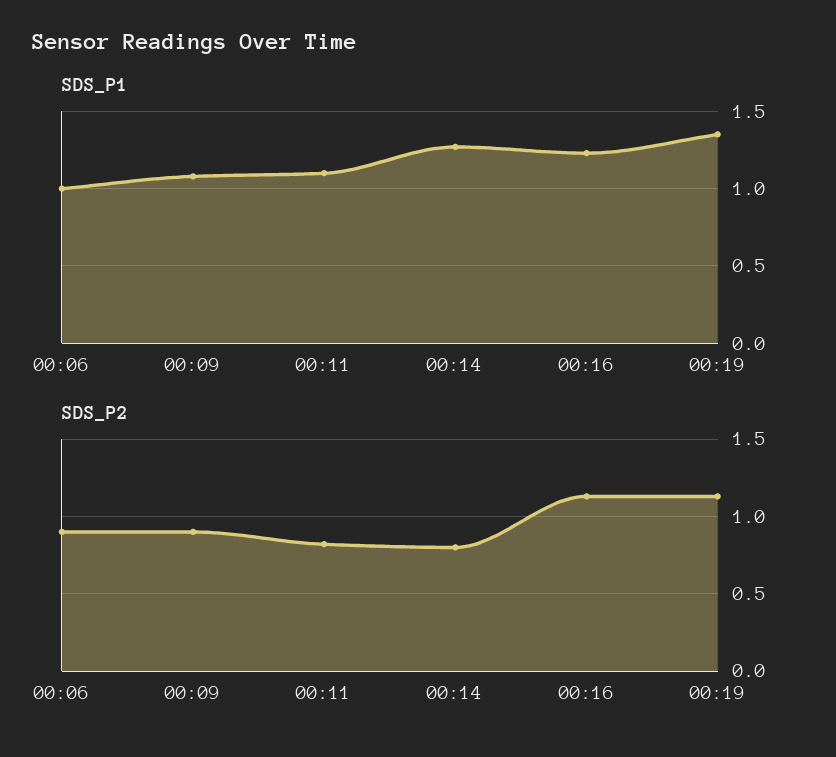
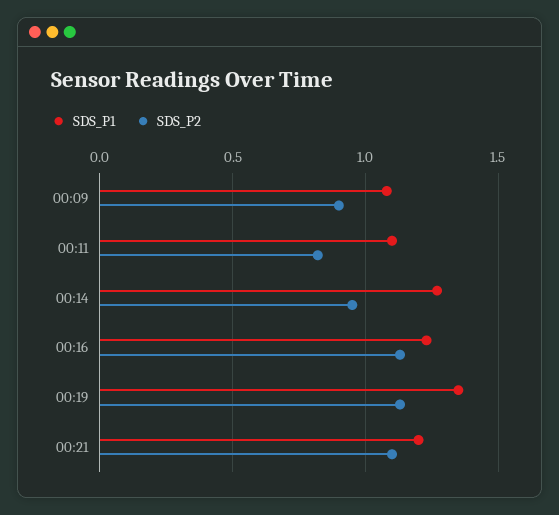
SDS_P1, 00:06: 1 -> none
SDS_P2, 00:06: 0.9 -> none
SDS_P2, 00:14: 0.8 -> 0.95
SDS_P1, 00:21: none -> 1.2
SDS_P2, 00:21: none -> 1.1

